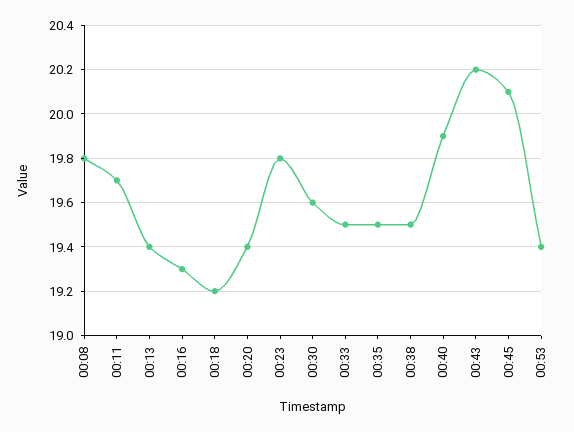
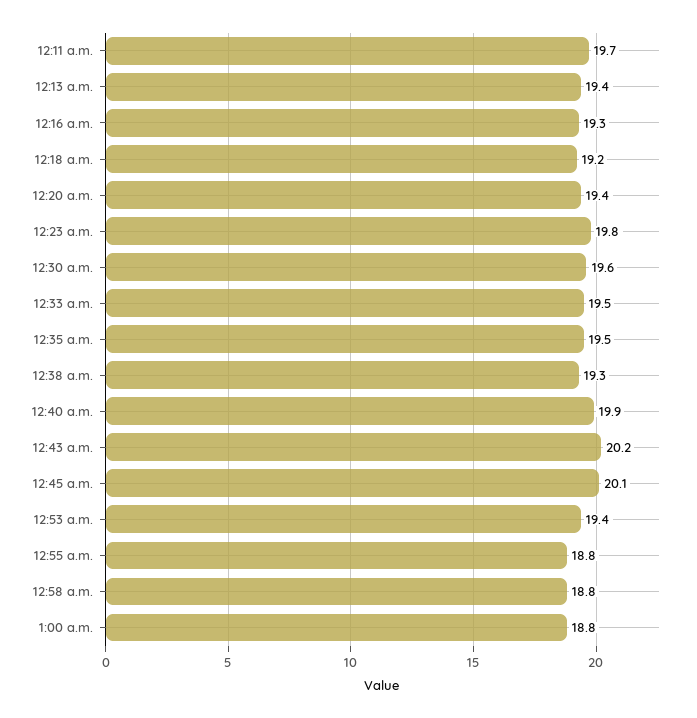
00:08: 19.8 -> none
00:38: 19.5 -> 19.3
12:55 a.m.: none -> 18.8
12:58 a.m.: none -> 18.8
1:00 a.m.: none -> 18.8

